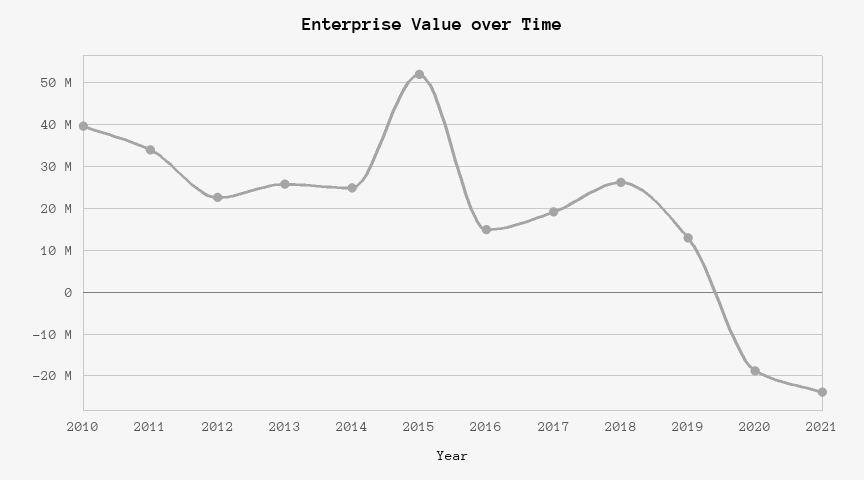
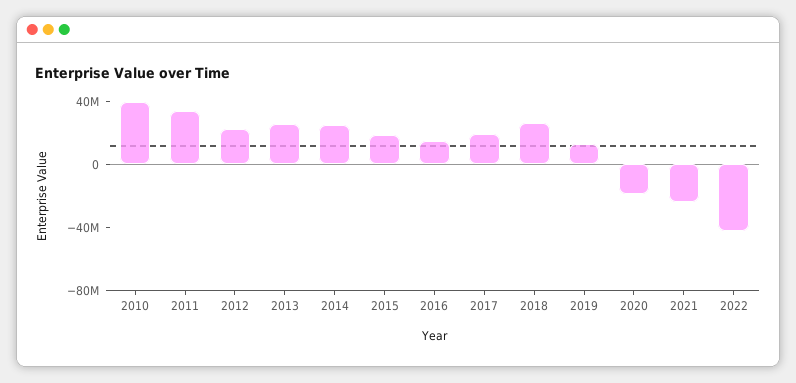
2015: 52000000 -> 20000000
2022: none -> -40000000

